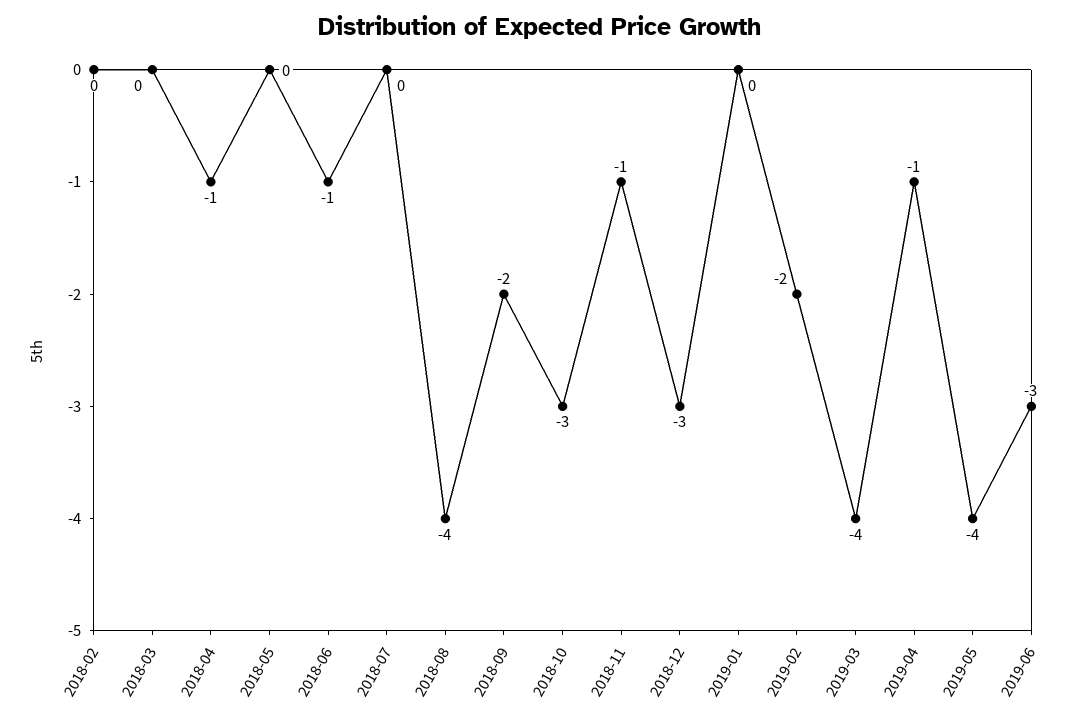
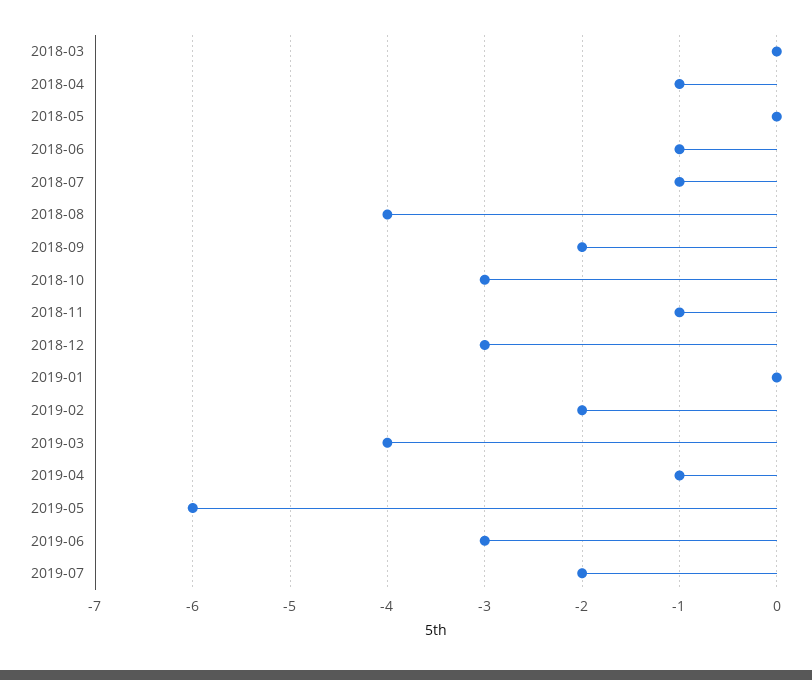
2018-02: 0 -> none
2018-07: 0 -> -1
2019-05: -4 -> -6
2019-07: none -> -2

